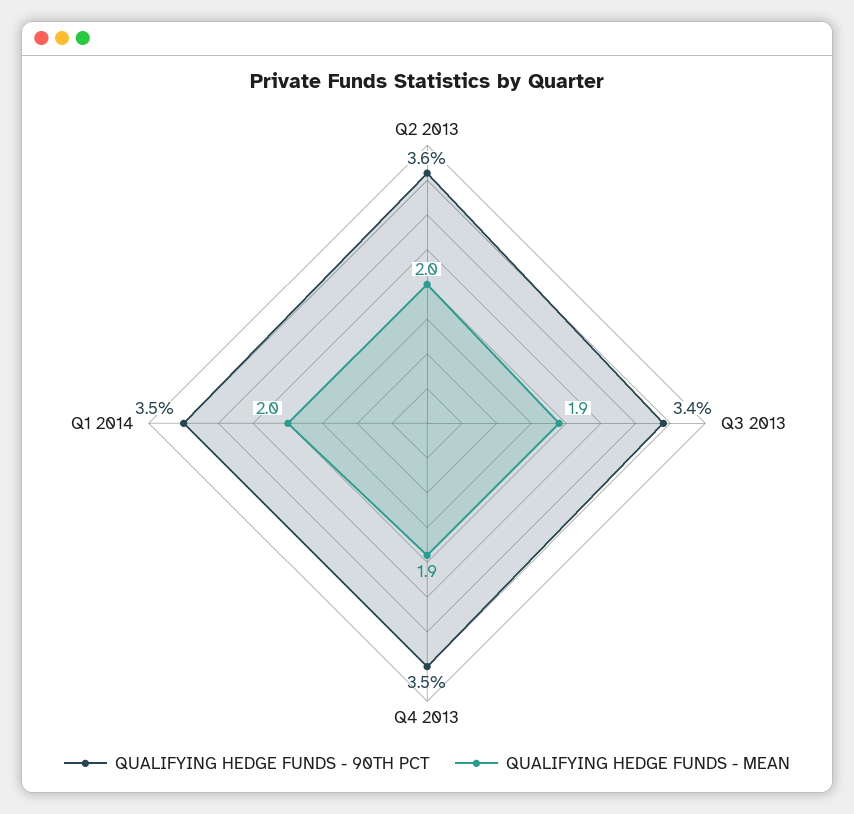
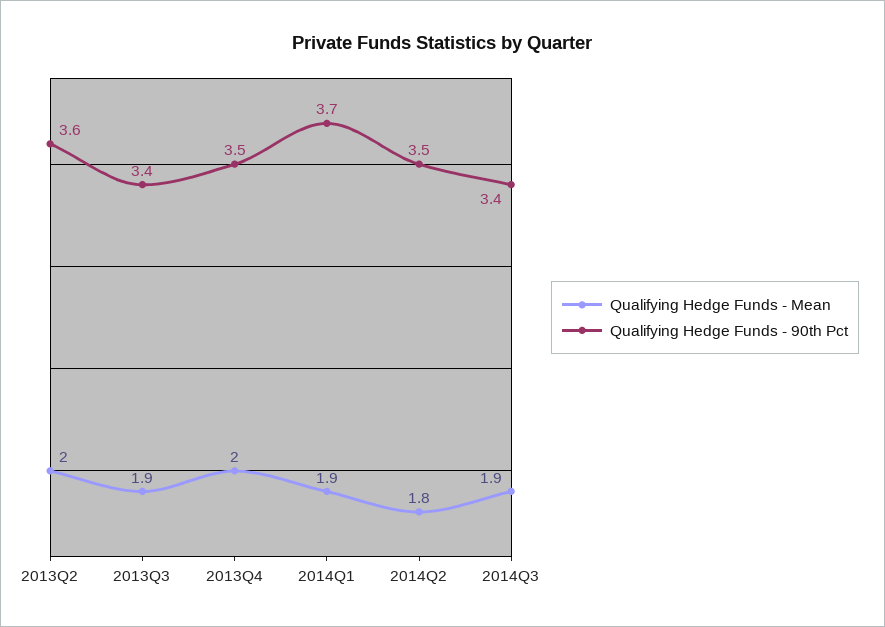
QUALIFYING HEDGE FUNDS - MEAN, Q4 2013: 1.9 -> 2
QUALIFYING HEDGE FUNDS - 90TH PCT, Q1 2014: 3.5 -> 3.7
QUALIFYING HEDGE FUNDS - MEAN, Q1 2014: 2 -> 1.9
QUALIFYING HEDGE FUNDS - MEAN, 2014Q2: none -> 1.8
QUALIFYING HEDGE FUNDS - 90TH PCT, 2014Q2: none -> 3.5
QUALIFYING HEDGE FUNDS - MEAN, 2014Q3: none -> 1.9
QUALIFYING HEDGE FUNDS - 90TH PCT, 2014Q3: none -> 3.4

